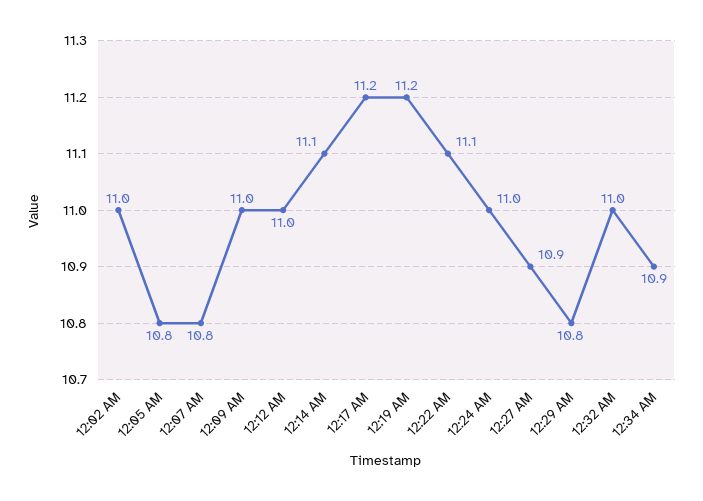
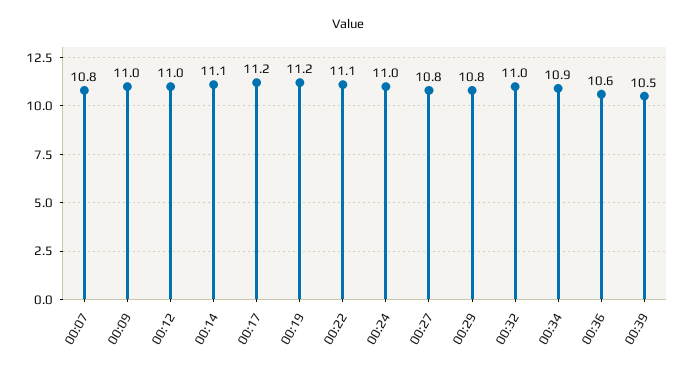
12:02 AM: 11 -> none
12:05 AM: 10.8 -> none
12:27 AM: 10.9 -> 10.8
00:36: none -> 10.6
00:39: none -> 10.5

